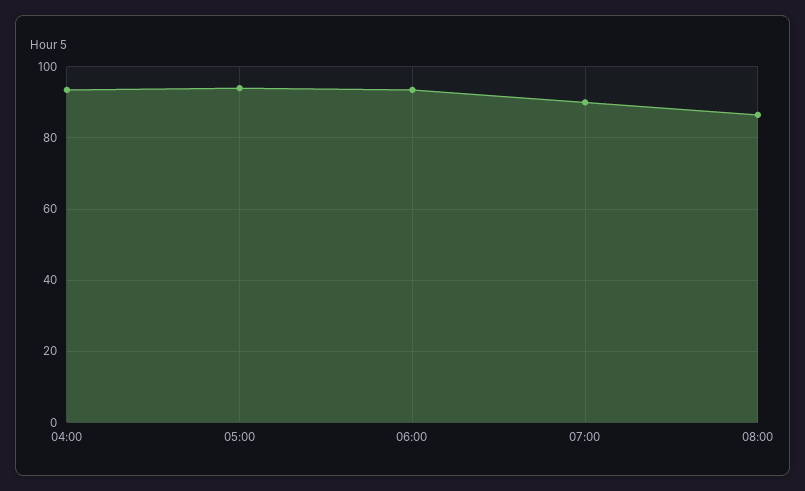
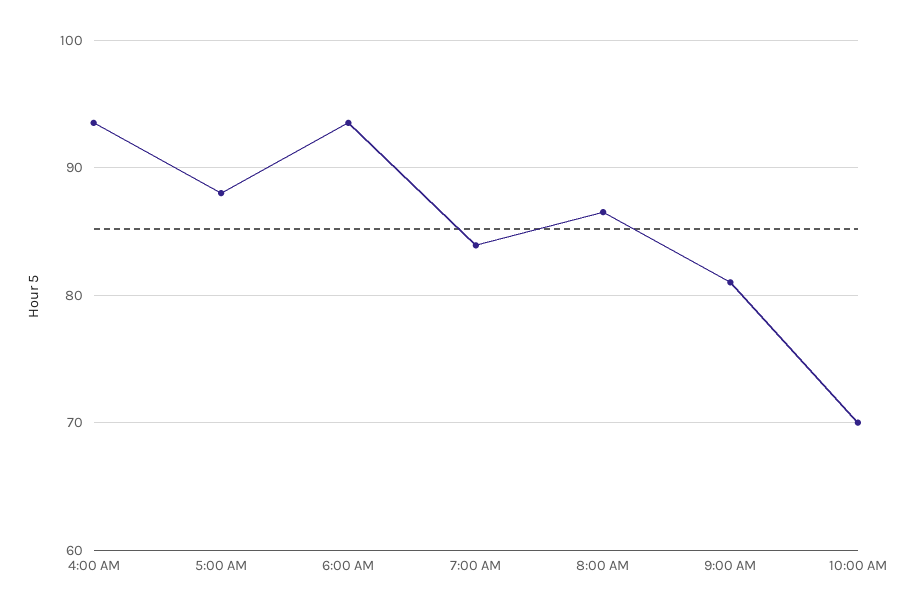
05:00: 94 -> 88
07:00: 90 -> 84
9:00 AM: none -> 81
10:00 AM: none -> 70

